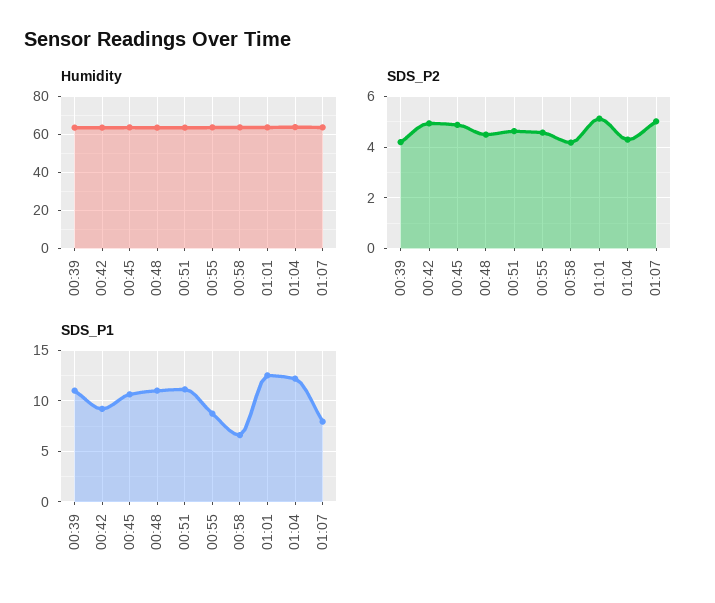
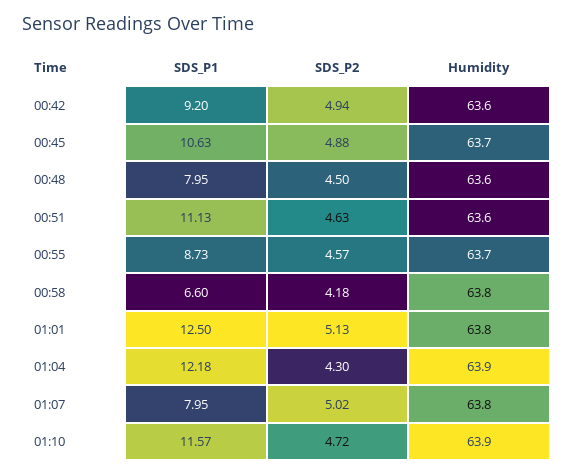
Humidity, 00:39: 65 -> none
SDS_P2, 00:39: 4.25 -> none
SDS_P1, 00:39: 11 -> none
SDS_P1, 00:48: 11 -> 7.95
SDS_P1, 01:10: none -> 11.57
SDS_P2, 01:10: none -> 4.72
Humidity, 01:10: none -> 63.9

